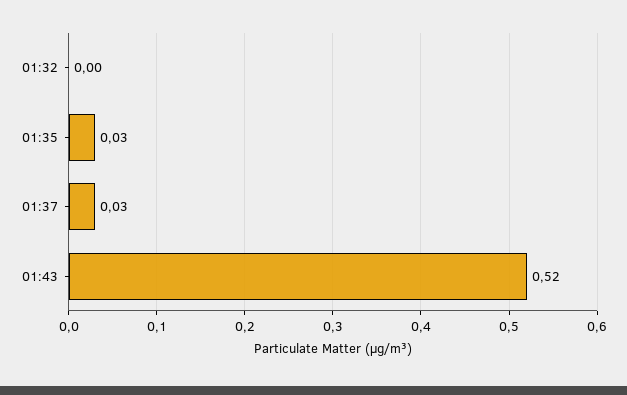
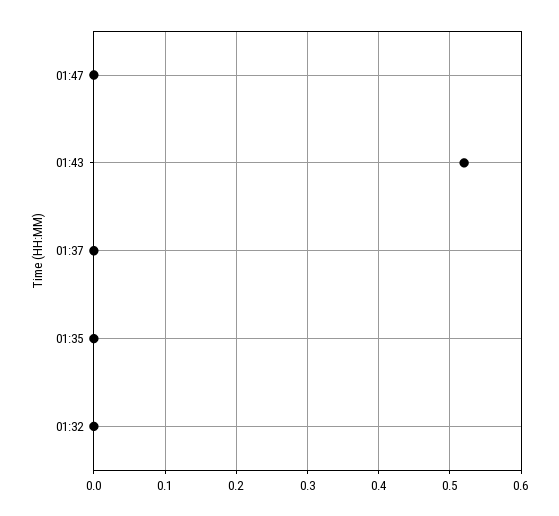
01:35: 0.03 -> 0
01:37: 0.03 -> 0
01:47: none -> 0

